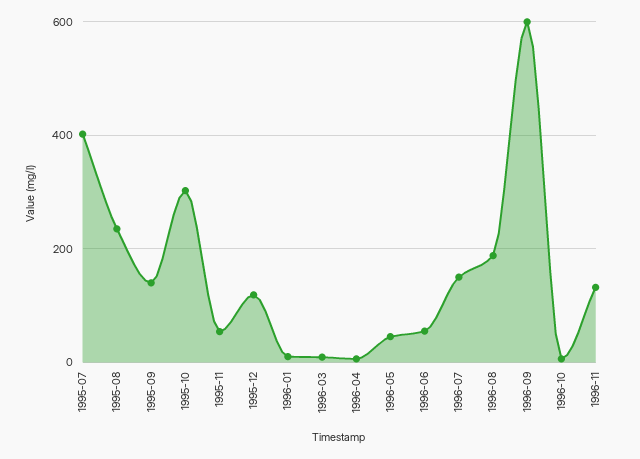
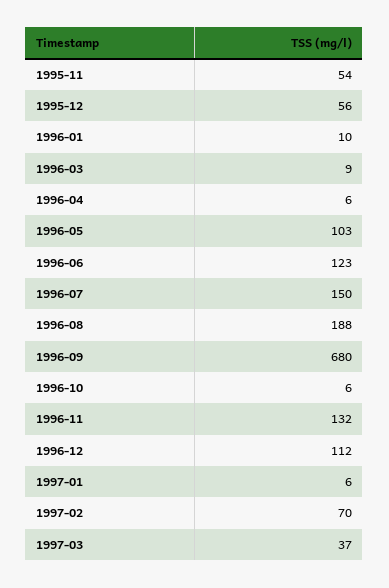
1995-07: 400 -> none
1995-08: 240 -> none
1995-09: 140 -> none
1995-10: 300 -> none
1995-12: 120 -> 56
1996-05: 40 -> 103
1996-06: 60 -> 123
1996-09: 600 -> 680
1996-12: none -> 112
1997-01: none -> 6
1997-02: none -> 70
1997-03: none -> 37

